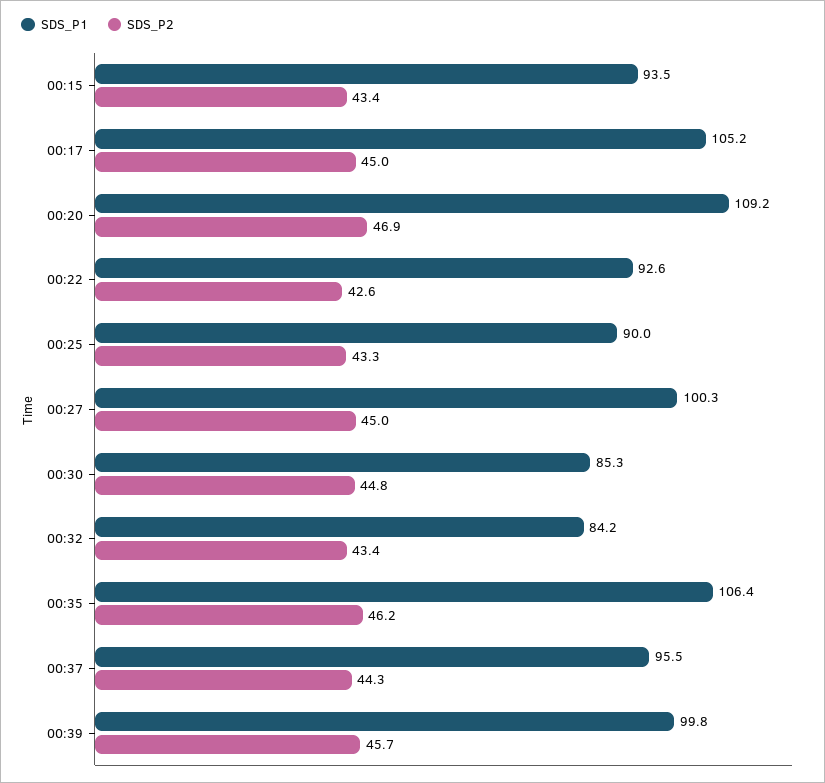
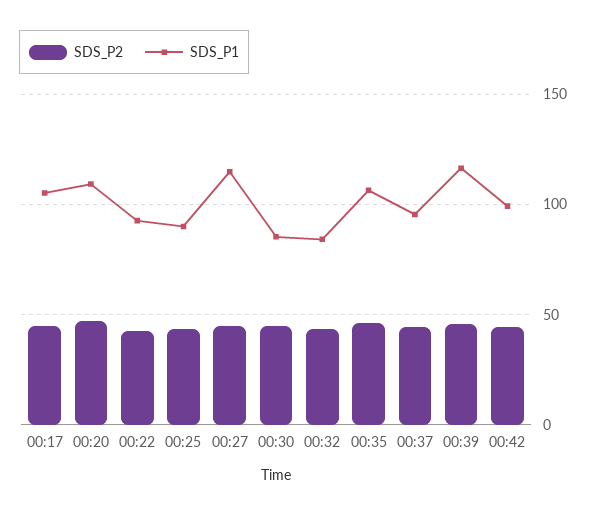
SDS_P1, 00:15: 93.5 -> none
SDS_P2, 00:15: 43.4 -> none
SDS_P1, 00:27: 100.3 -> 115
SDS_P1, 00:39: 99.8 -> 115
SDS_P2, 00:42: none -> 45
SDS_P1, 00:42: none -> 100

